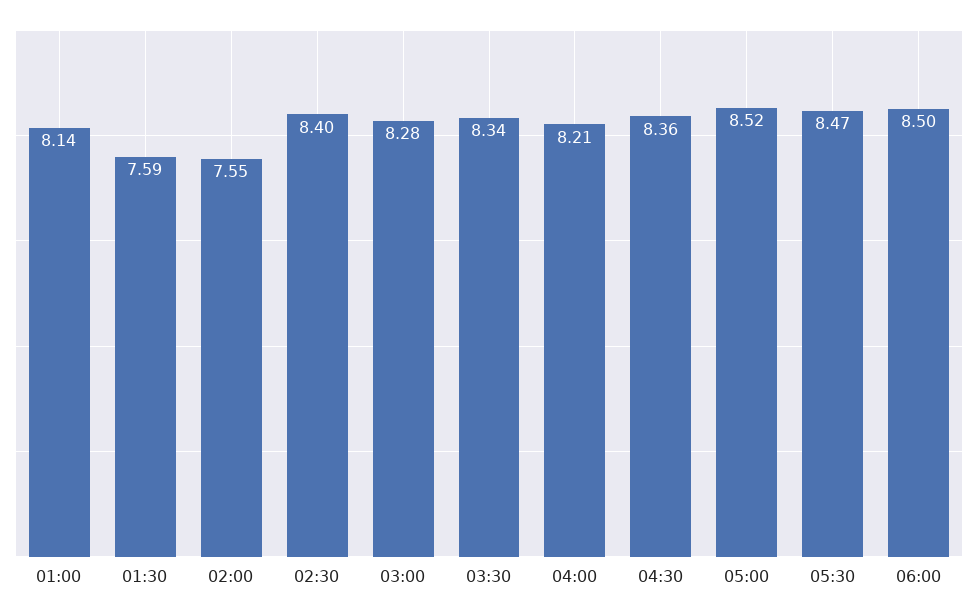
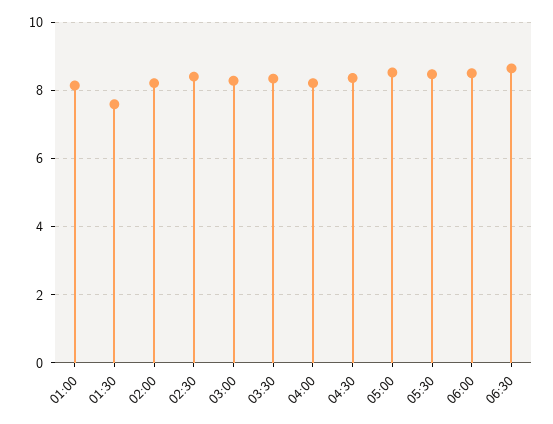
02:00: 7.55 -> 8.2
06:30: none -> 8.6

